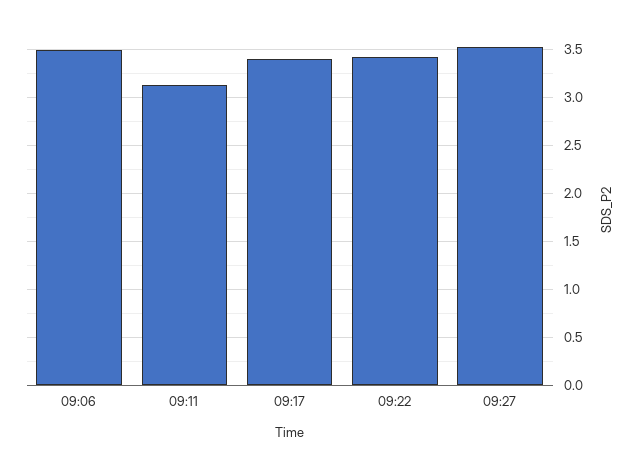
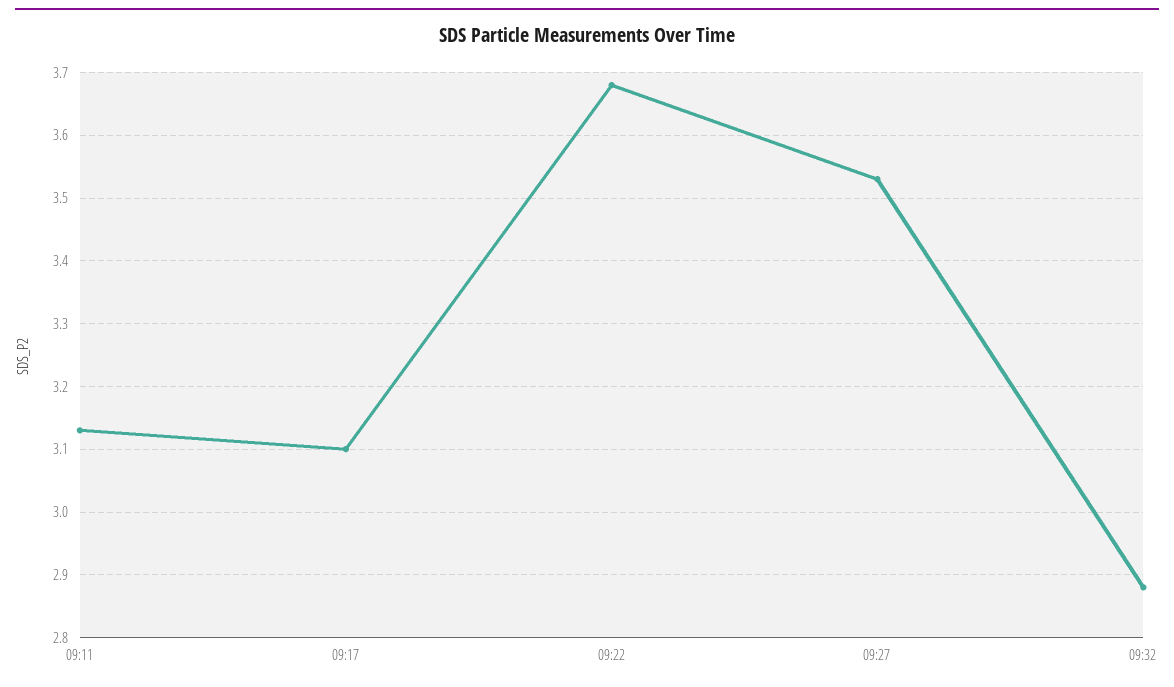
09:06: 3.5 -> none
09:17: 3.4 -> 3.1
09:22: 3.4 -> 3.68
09:32: none -> 2.88

